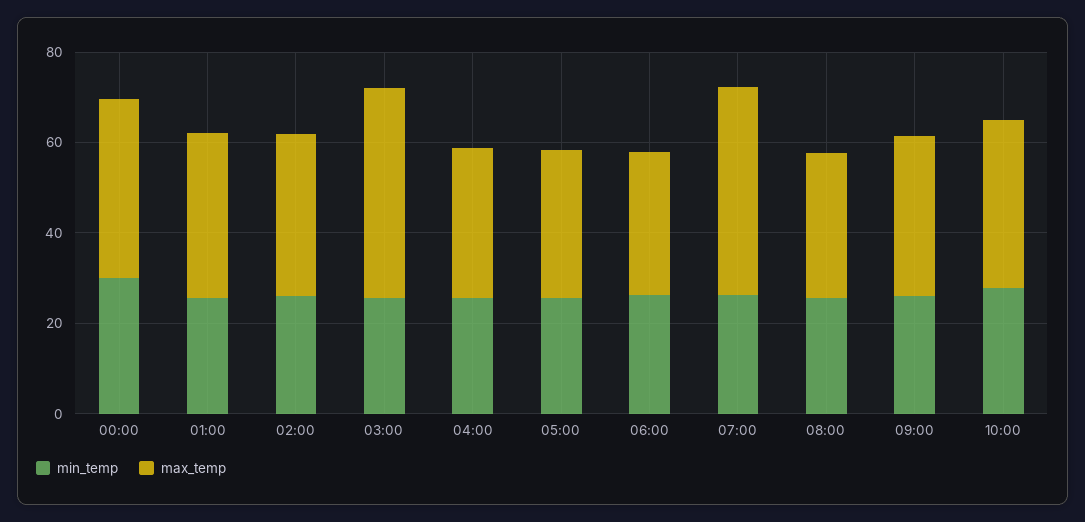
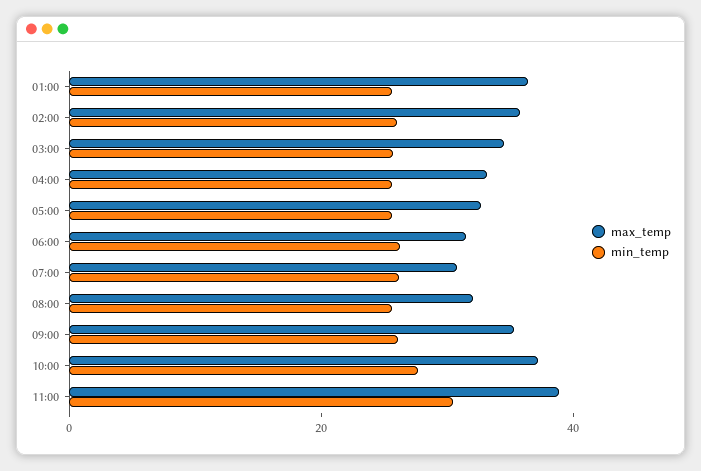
min_temp, 00:00: 30 -> none
max_temp, 00:00: 40 -> none
max_temp, 03:00: 45 -> 35
max_temp, 07:00: 45 -> 30
max_temp, 11:00: none -> 40
min_temp, 11:00: none -> 30

